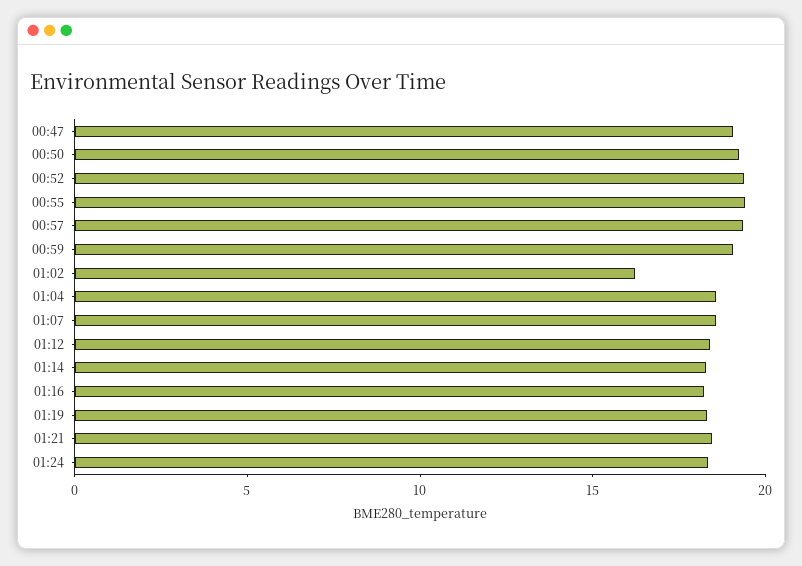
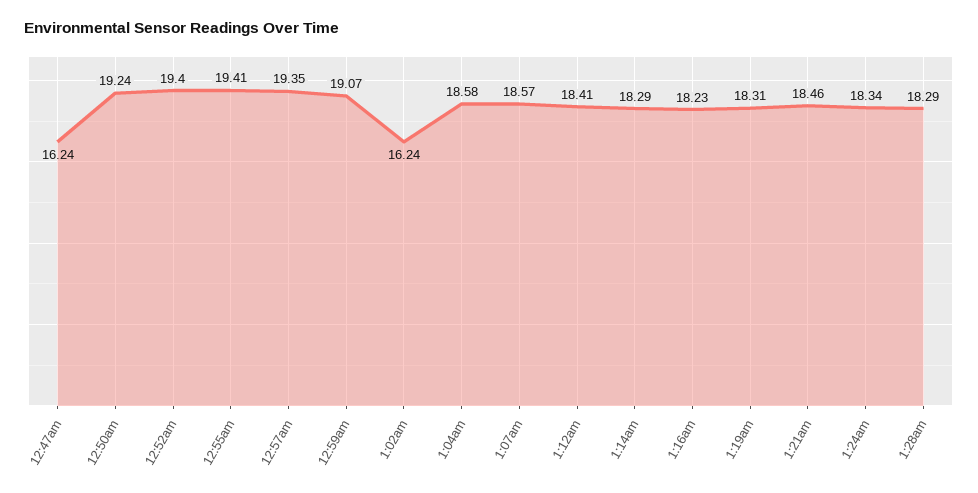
00:47: 19 -> 16.24
1:28am: none -> 18.29

